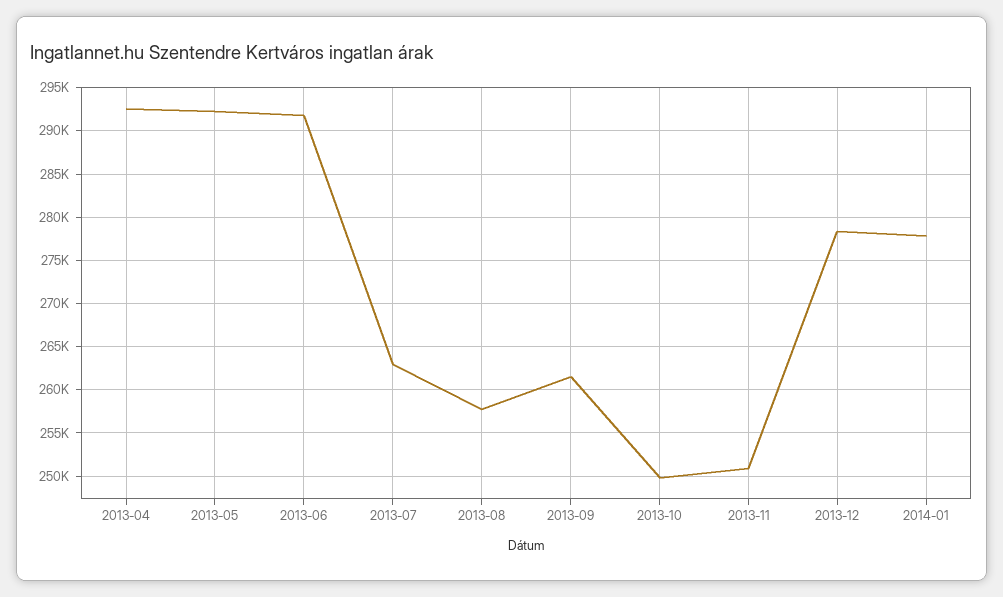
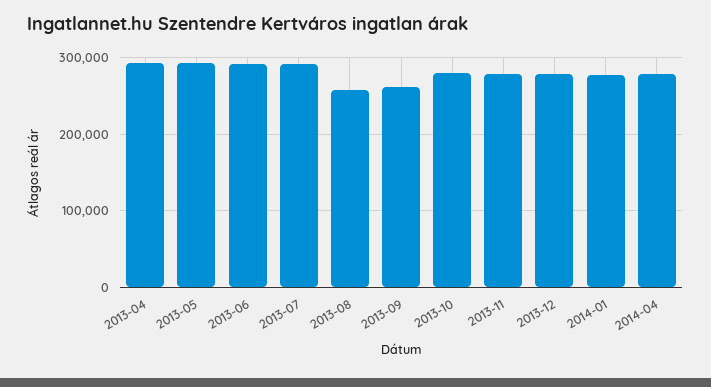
2013-07: 263000 -> 290000
2013-10: 250000 -> 280000
2013-11: 251000 -> 280000
2014-04: none -> 280000

